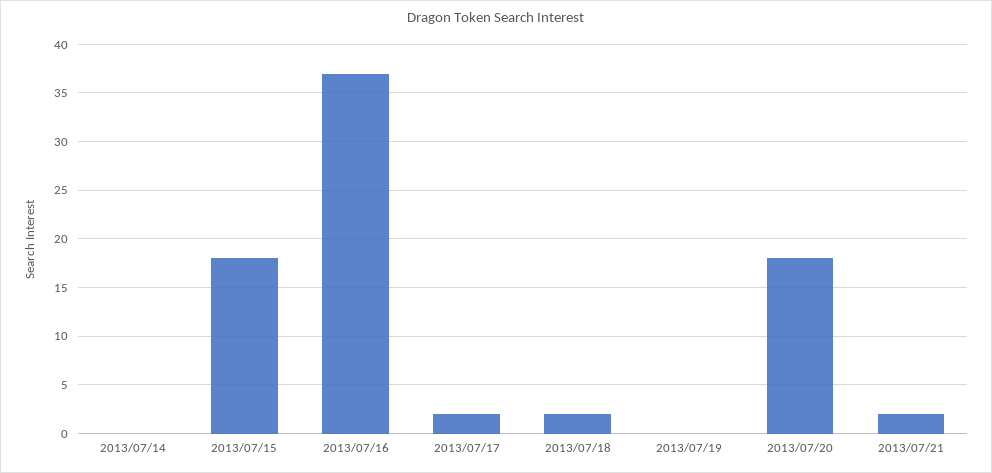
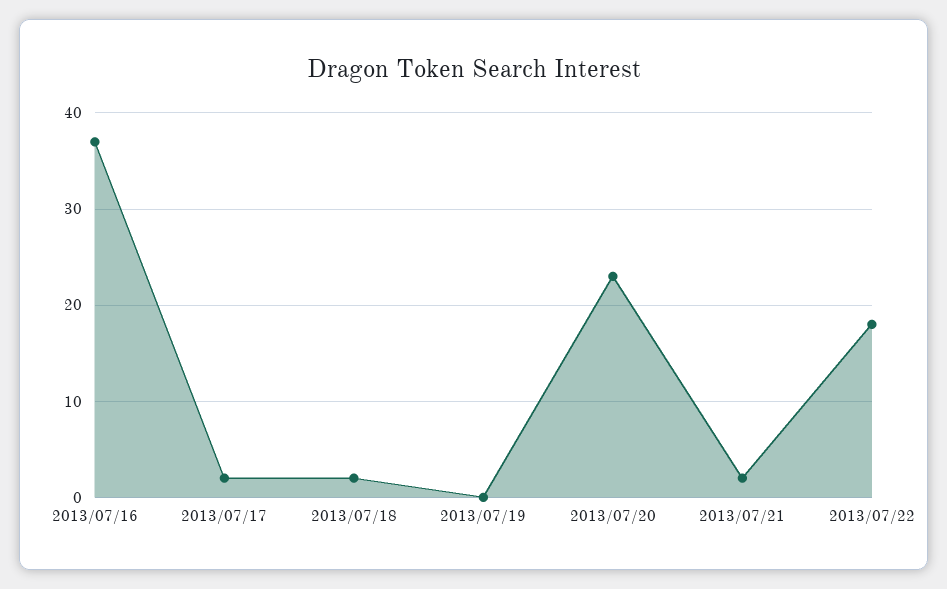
2013/07/14: 0 -> none
2013/07/15: 18 -> none
2013/07/20: 18 -> 23
2013/07/22: none -> 18

